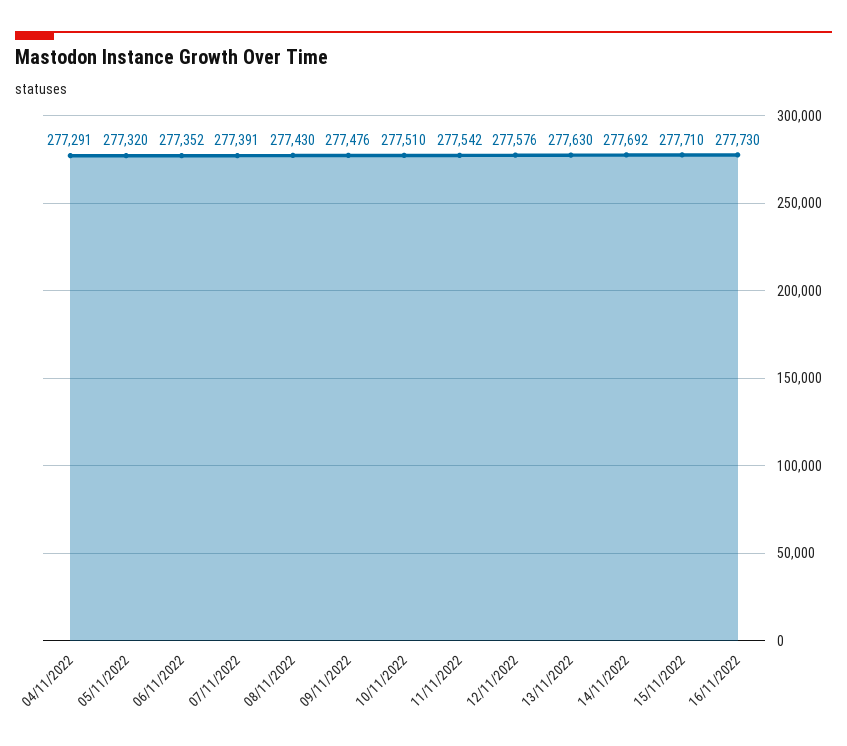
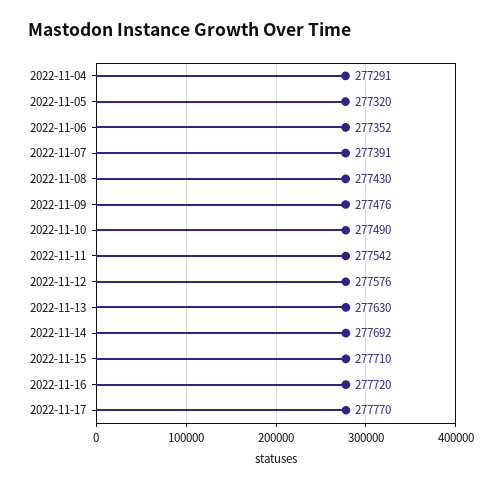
10/11/2022: 277510 -> 277490
16/11/2022: 277730 -> 277720
2022-11-17: none -> 277770

